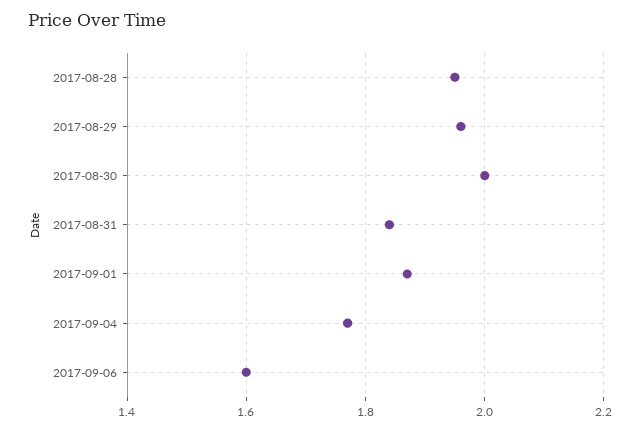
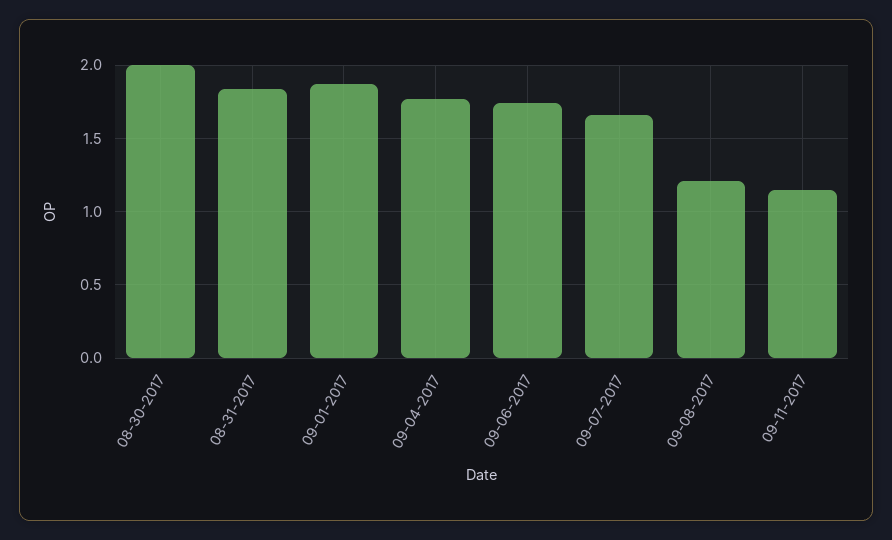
2017-08-28: 1.95 -> none
2017-08-29: 1.95 -> none
2017-09-06: 1.6 -> 1.75
09-07-2017: none -> 1.65
09-08-2017: none -> 1.2
09-11-2017: none -> 1.15

